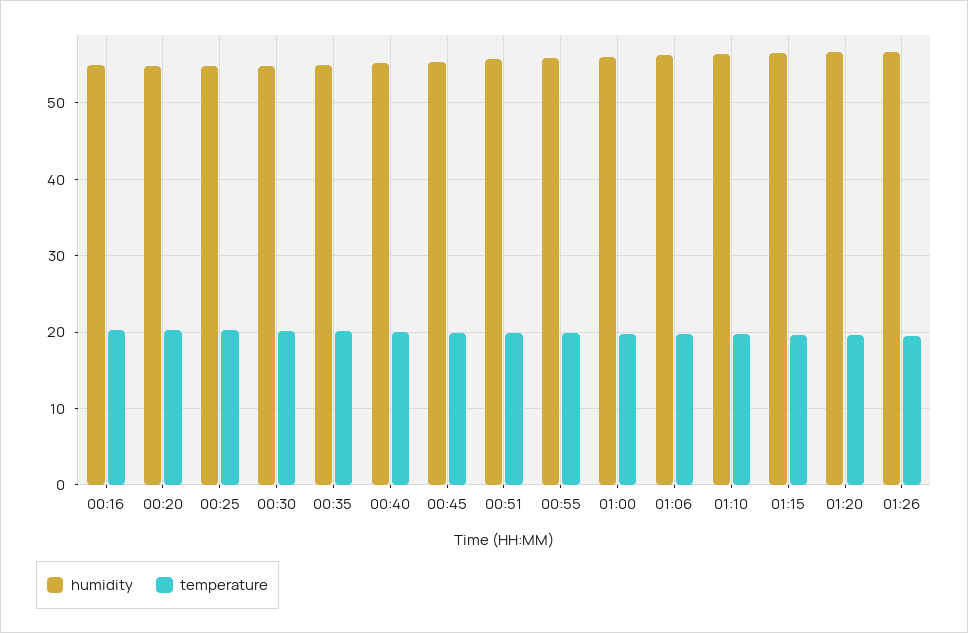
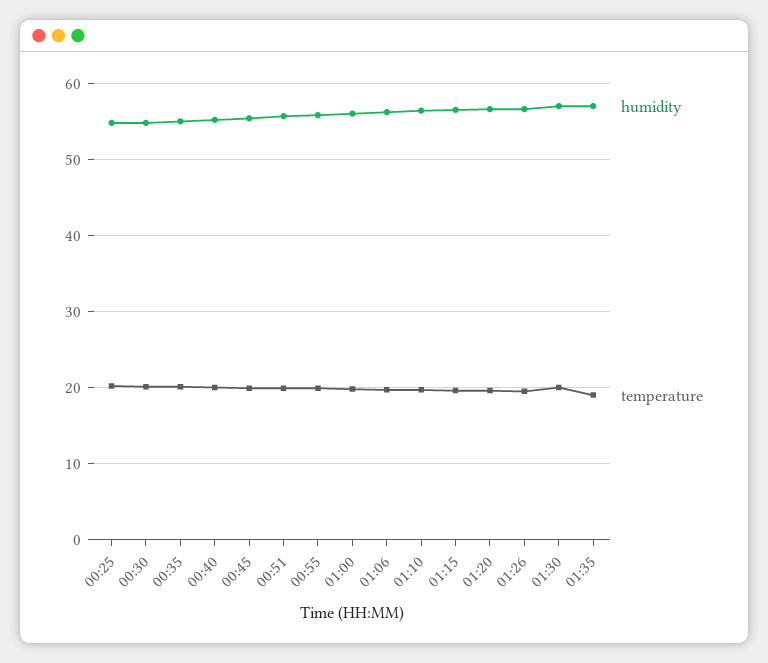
humidity, 00:16: 55 -> none
temperature, 00:16: 20 -> none
humidity, 00:20: 55 -> none
temperature, 00:20: 20 -> none
humidity, 01:30: none -> 57
temperature, 01:30: none -> 20
humidity, 01:35: none -> 57
temperature, 01:35: none -> 19

